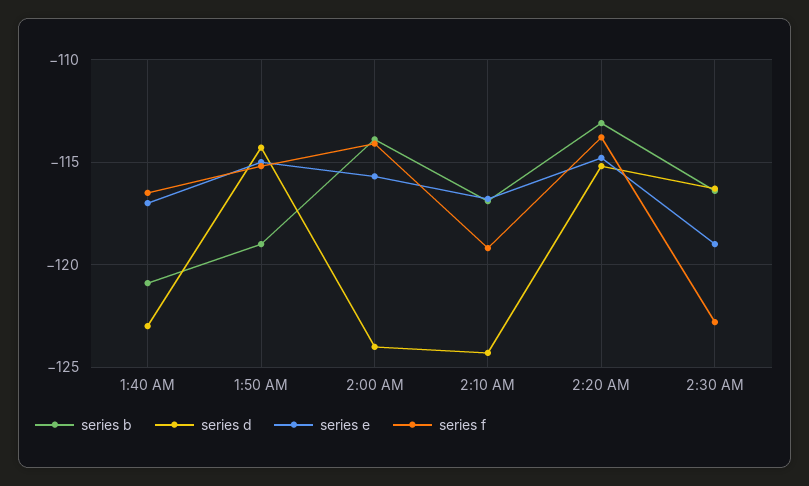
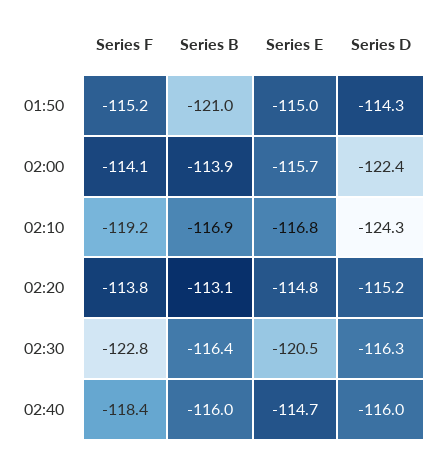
series b, 1:40 AM: -121 -> none
series d, 1:40 AM: -123 -> none
series e, 1:40 AM: -117 -> none
series f, 1:40 AM: -116.5 -> none
series b, 1:50 AM: -119 -> -121
series d, 2:00 AM: -124 -> -122.4
series e, 2:30 AM: -119 -> -120.5
series f, 02:40: none -> -118.4
series b, 02:40: none -> -116
series e, 02:40: none -> -114.7
series d, 02:40: none -> -116

